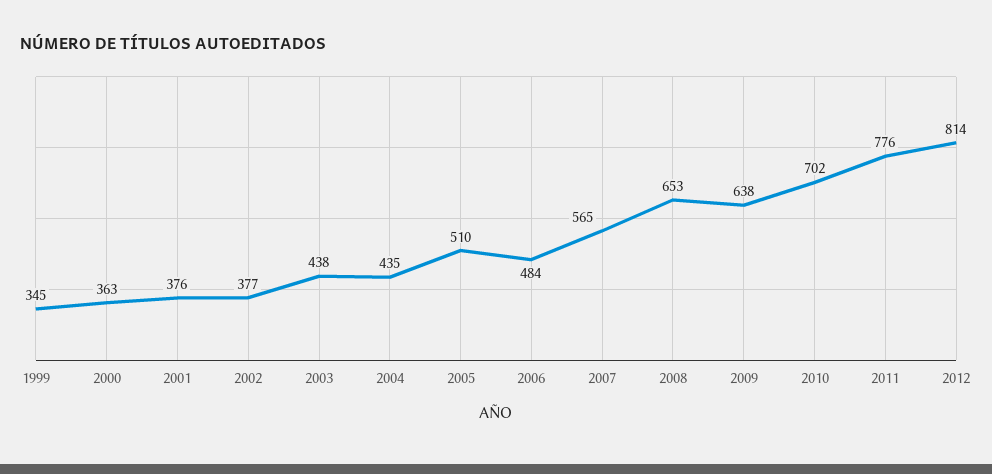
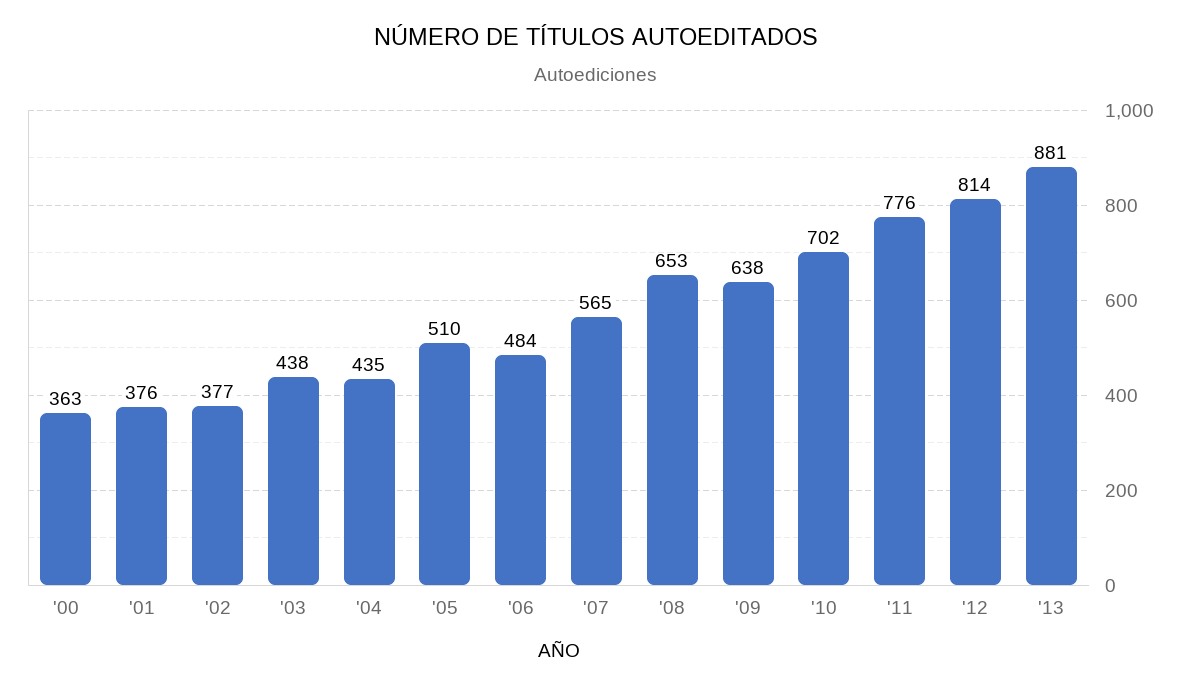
1999: 345 -> none
'13: none -> 881

